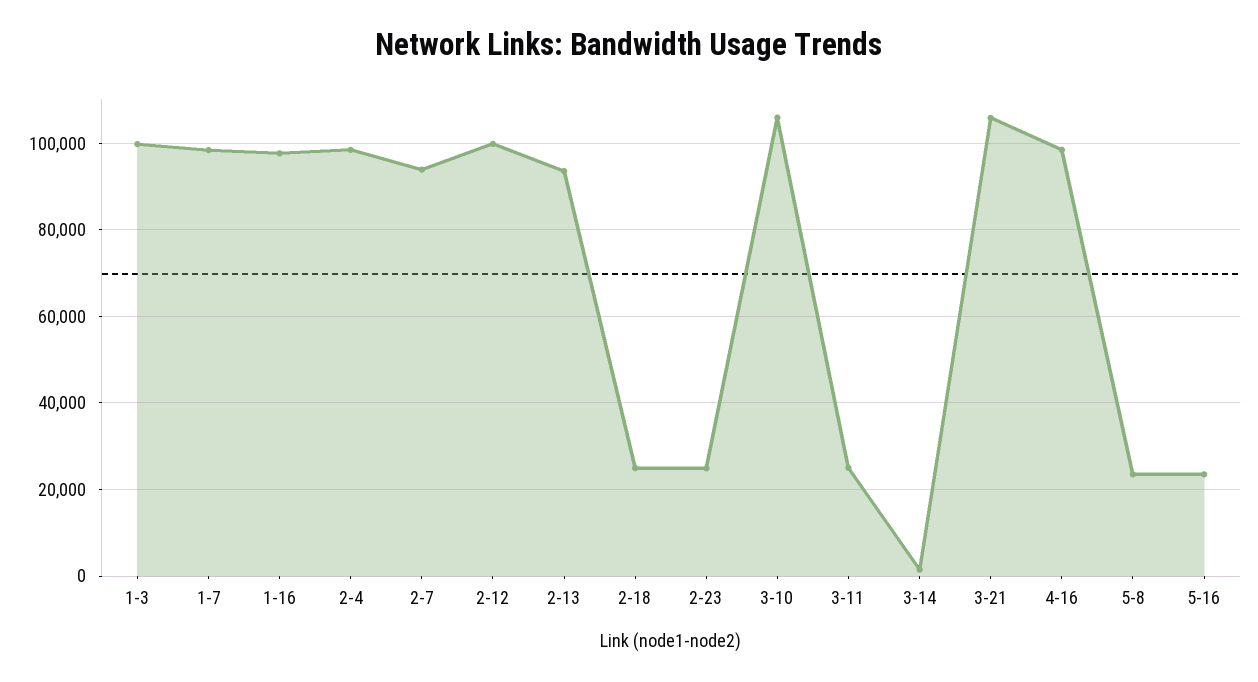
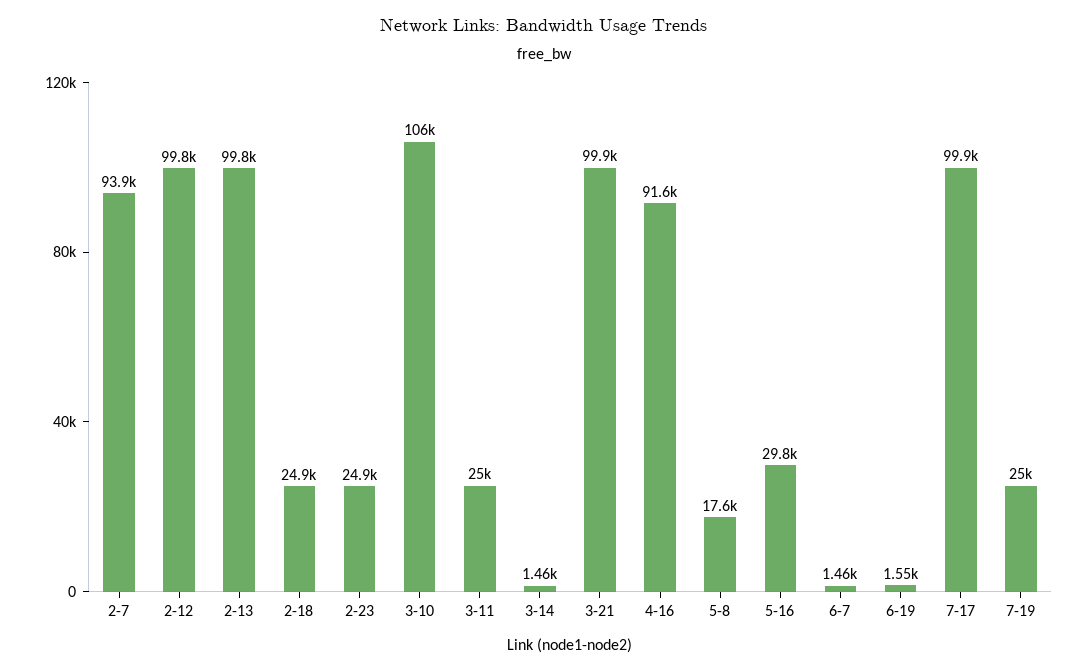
1-3: 100000 -> none
1-7: 98000 -> none
1-16: 98000 -> none
2-4: 98000 -> none
2-13: 94000 -> 99800
3-21: 106000 -> 99900
4-16: 98000 -> 91600
5-8: 24000 -> 17600
5-16: 24000 -> 29800
6-7: none -> 1460
6-19: none -> 1550
7-17: none -> 99900
7-19: none -> 25000

